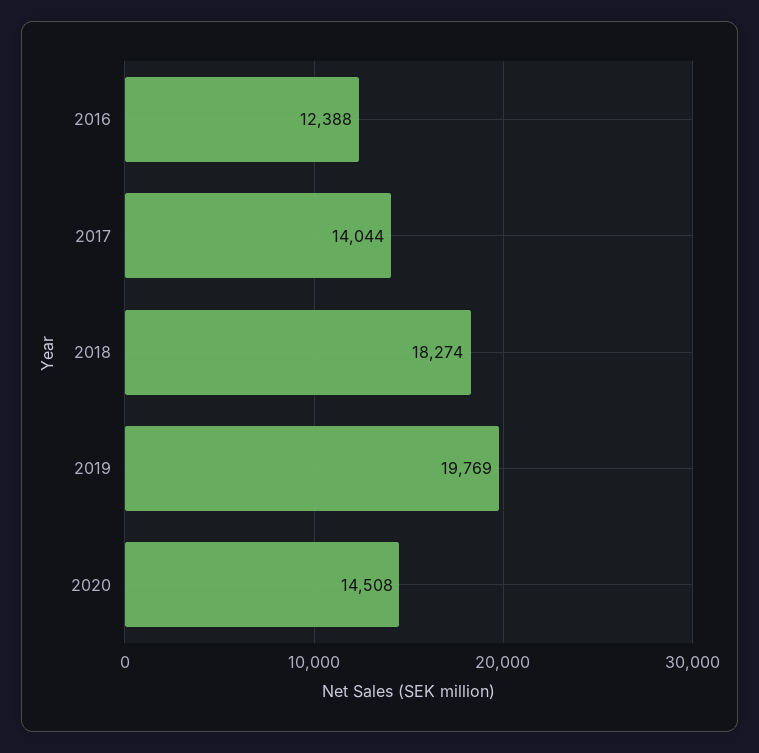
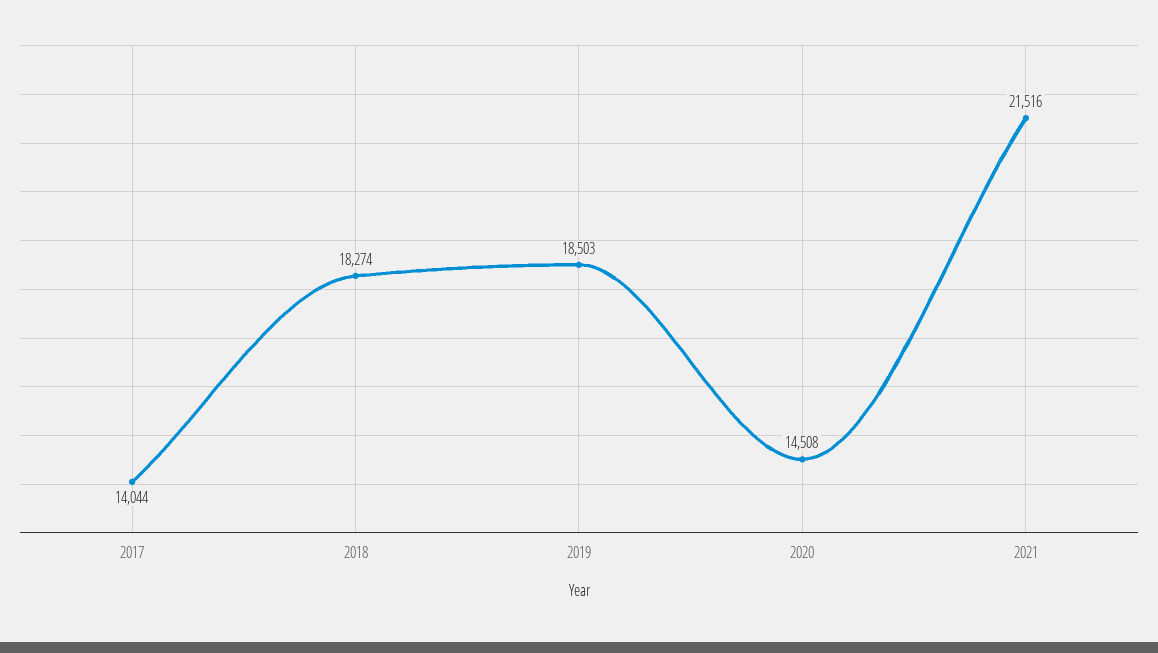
2016: 12388 -> none
2019: 19769 -> 18503
2021: none -> 21516

